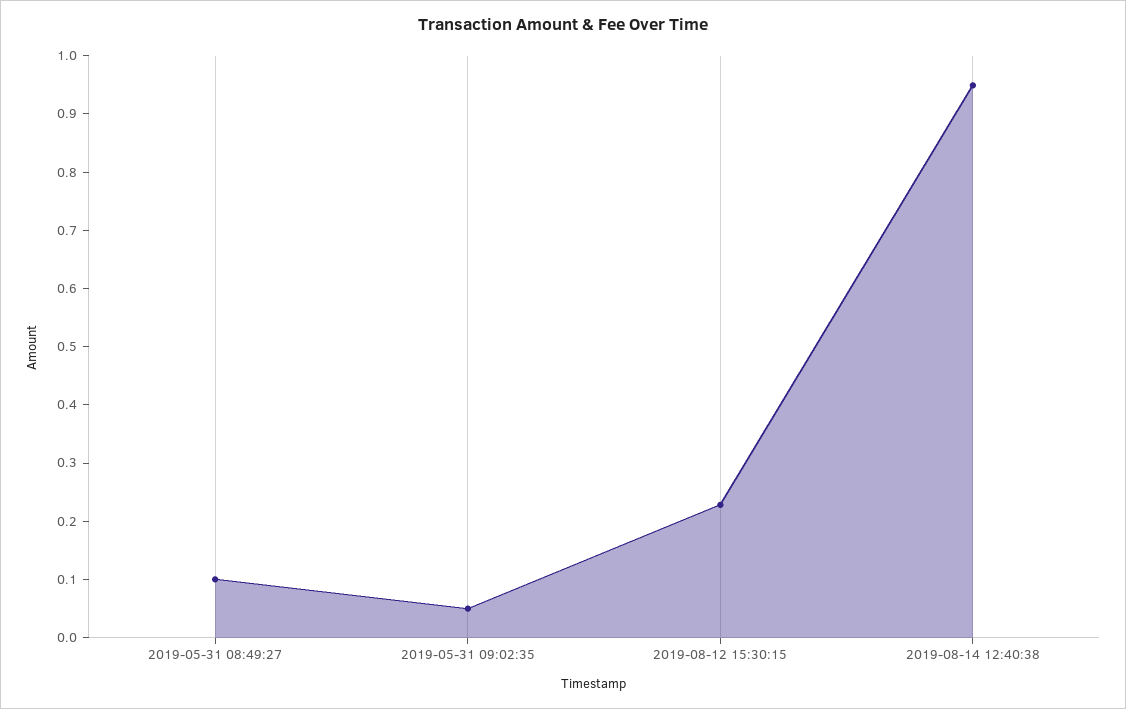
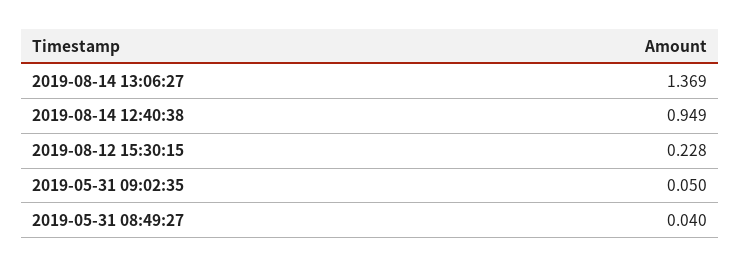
2019-05-31 08:49:27: 0.1 -> 0.04
2019-08-14 13:06:27: none -> 1.369

